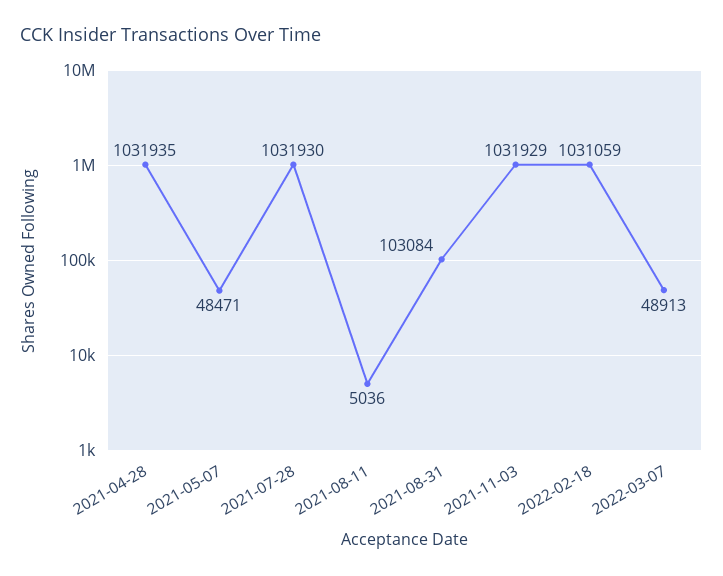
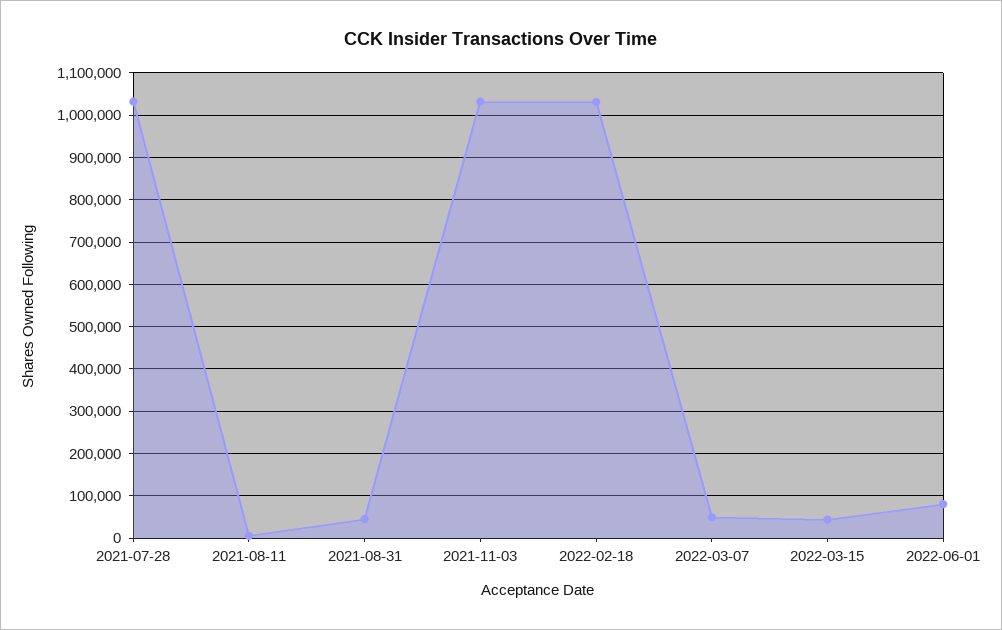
2021-04-28: 1031935 -> none
2021-05-07: 48471 -> none
2021-08-31: 103084 -> 40000
2022-03-15: none -> 40000
2022-06-01: none -> 80000

